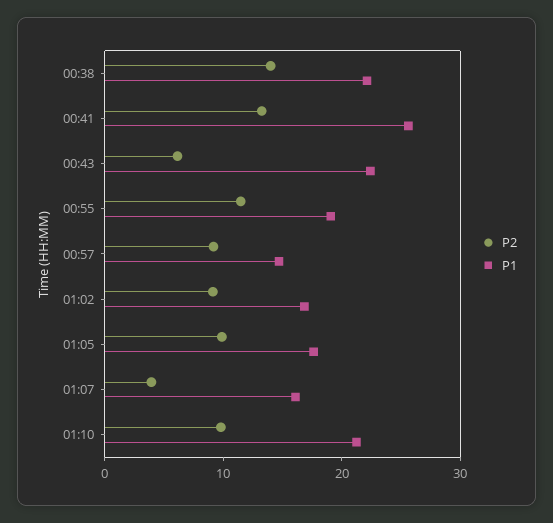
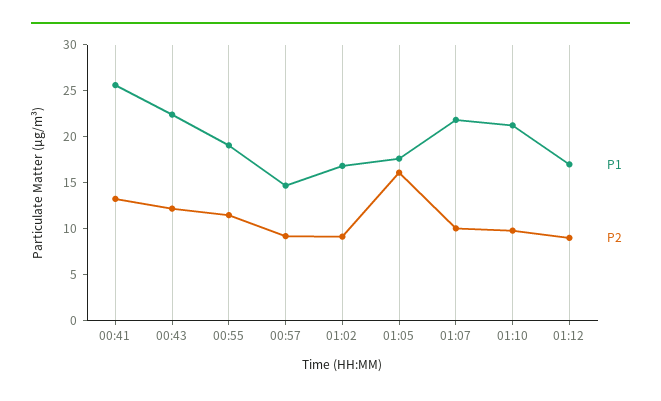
P2, 00:38: 14 -> none
P1, 00:38: 22 -> none
P2, 00:43: 6 -> 12
P2, 01:05: 10 -> 16
P2, 01:07: 4 -> 10
P1, 01:07: 16 -> 22
P1, 01:12: none -> 17
P2, 01:12: none -> 9

